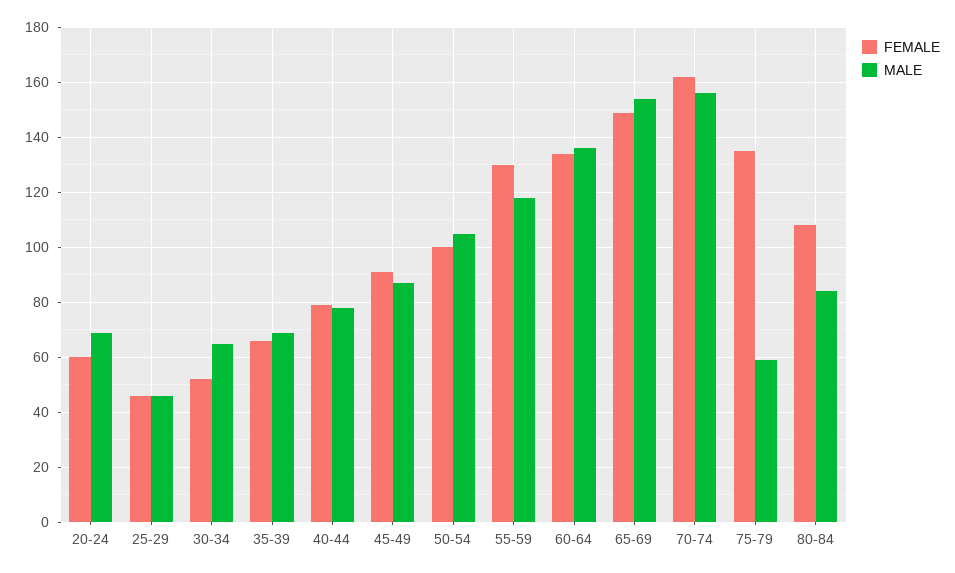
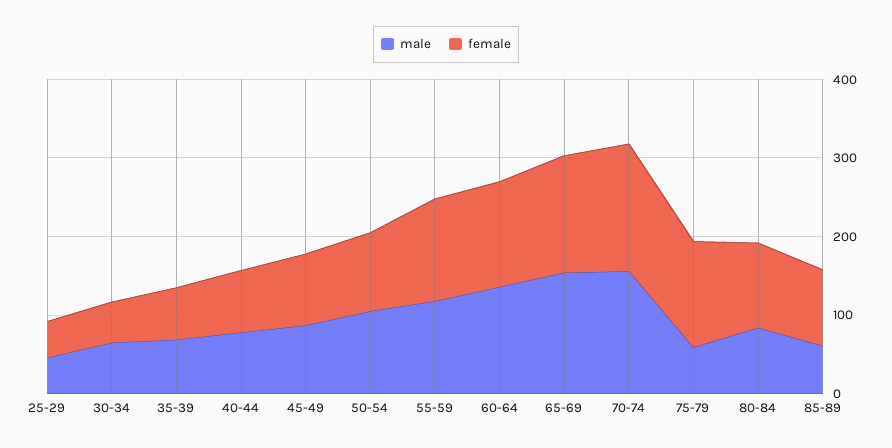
FEMALE, 20-24: 60 -> none
MALE, 20-24: 70 -> none
MALE, 85-89: none -> 60
FEMALE, 85-89: none -> 100

